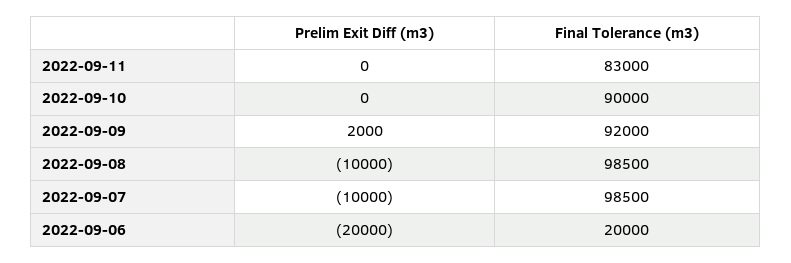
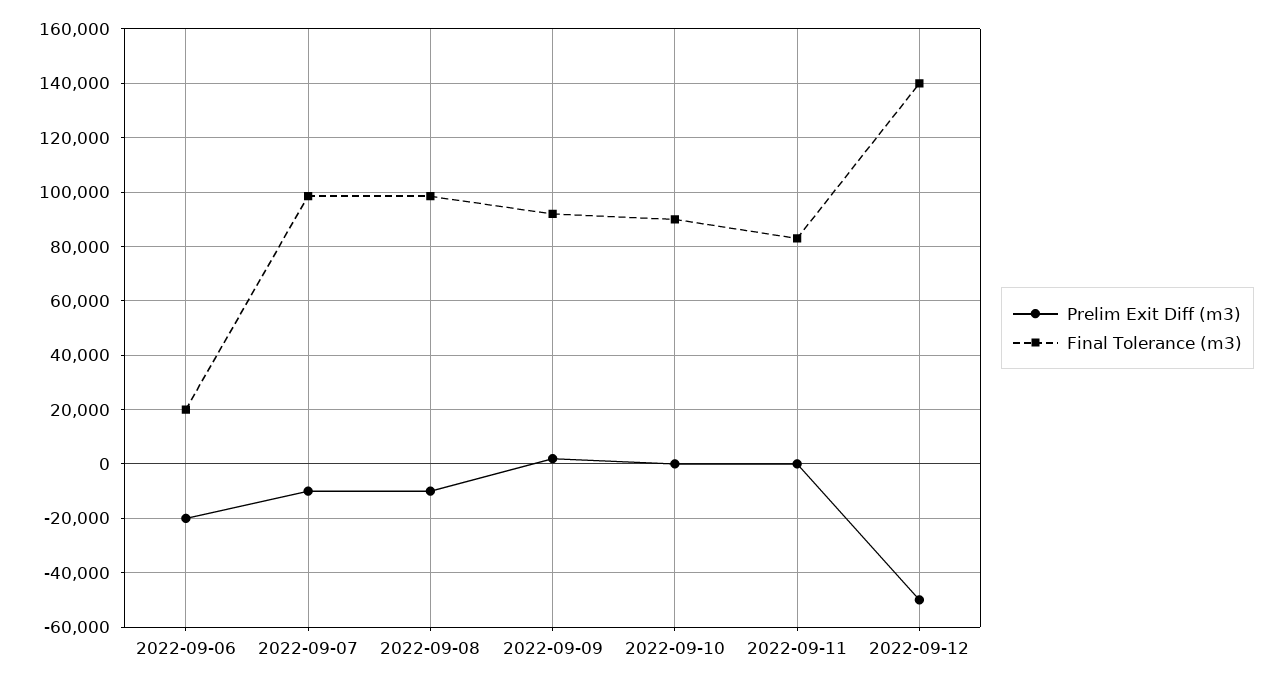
Prelim Exit Diff (m3), 2022-09-12: none -> -50000
Final Tolerance (m3), 2022-09-12: none -> 140000

